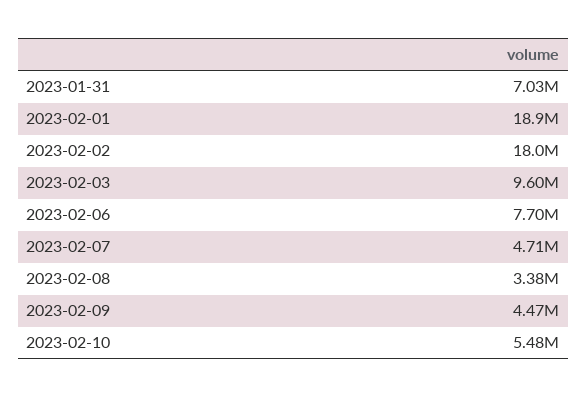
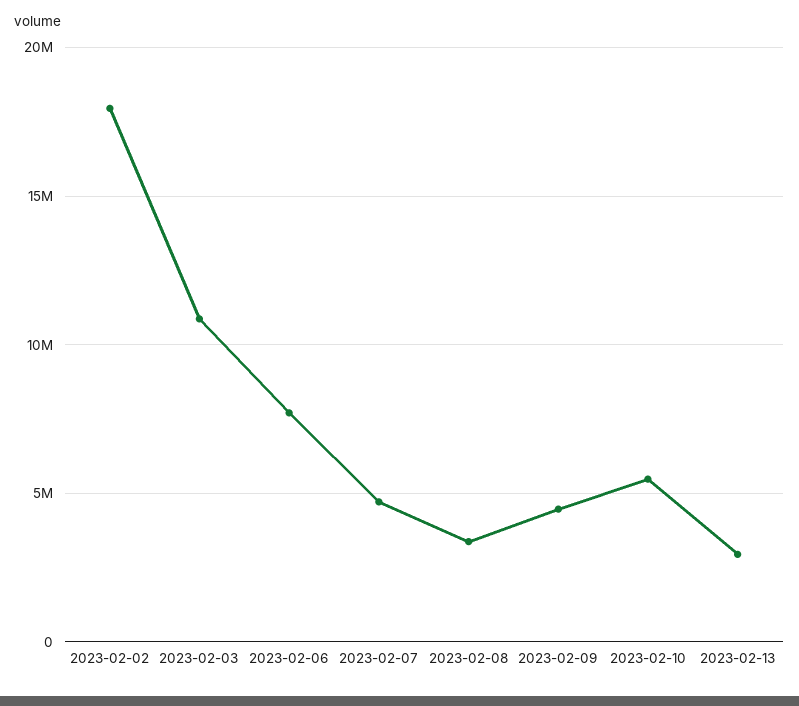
2023-01-31: 7030000 -> none
2023-02-01: 18900000 -> none
2023-02-03: 9600000 -> 11000000
2023-02-13: none -> 3000000

